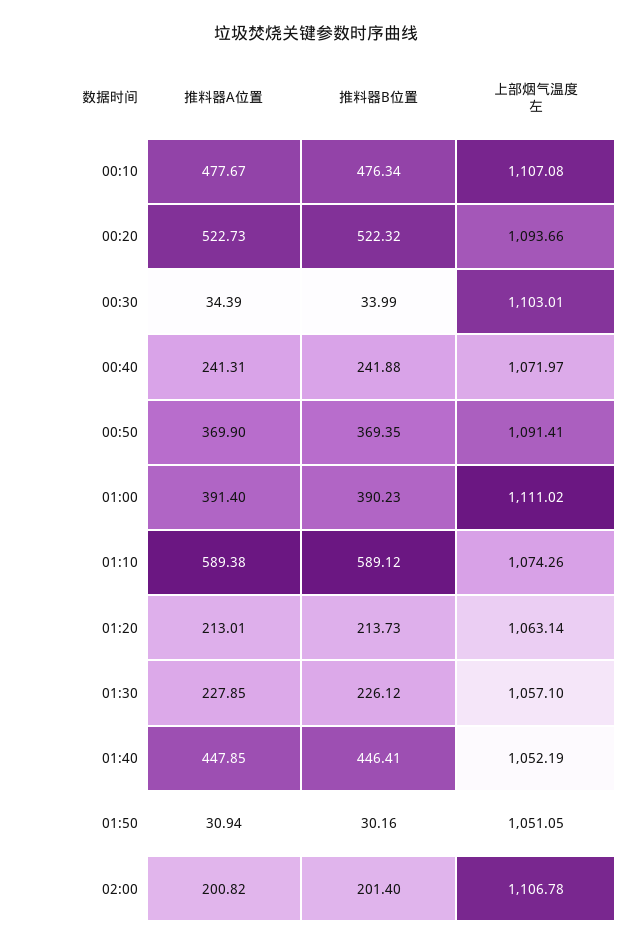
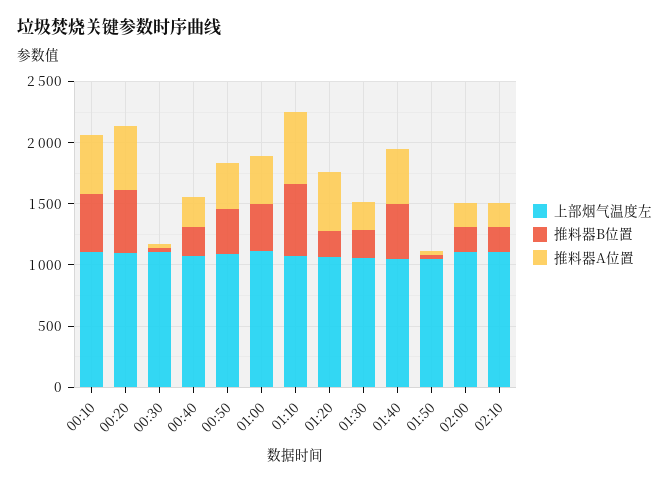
推料器A位置, 01:20: 213.01 -> 500
上部烟气温度左, 02:10: none -> 1100
推料器B位置, 02:10: none -> 200
推料器A位置, 02:10: none -> 200

